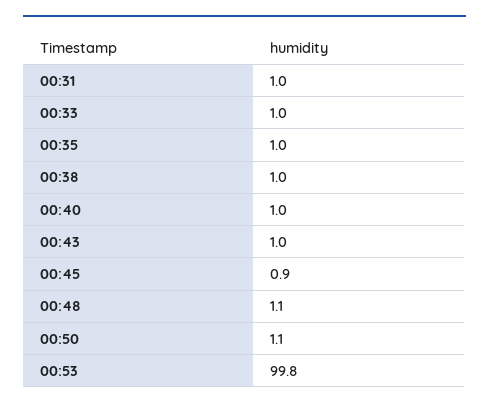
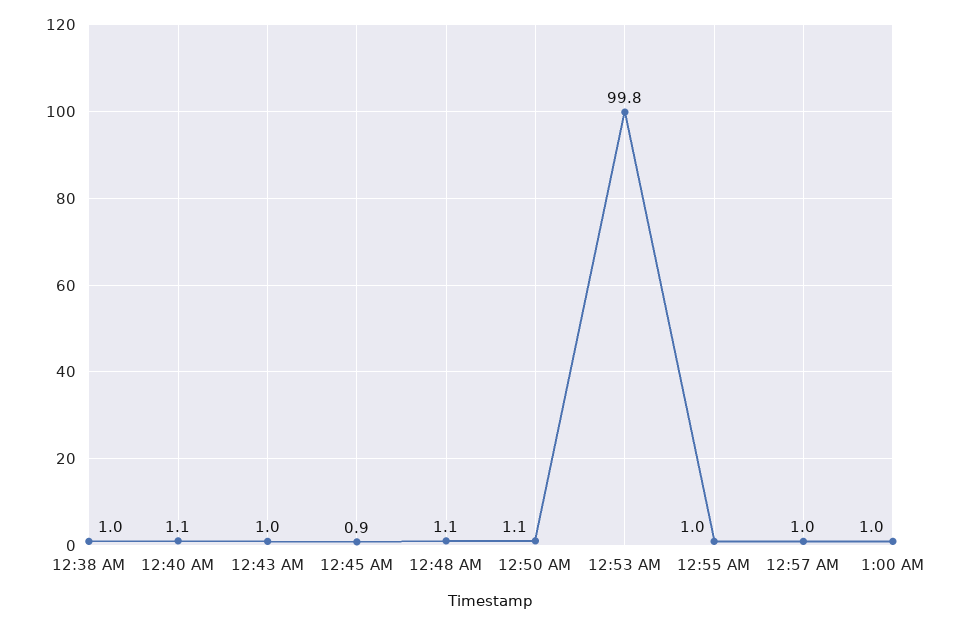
00:31: 1 -> none
00:33: 1 -> none
00:35: 1 -> none
00:40: 1 -> 1.1
12:55 AM: none -> 1
12:57 AM: none -> 1
1:00 AM: none -> 1

